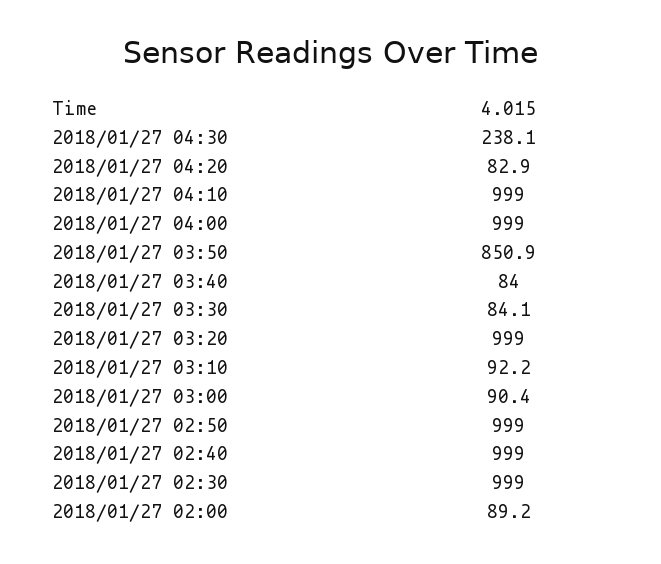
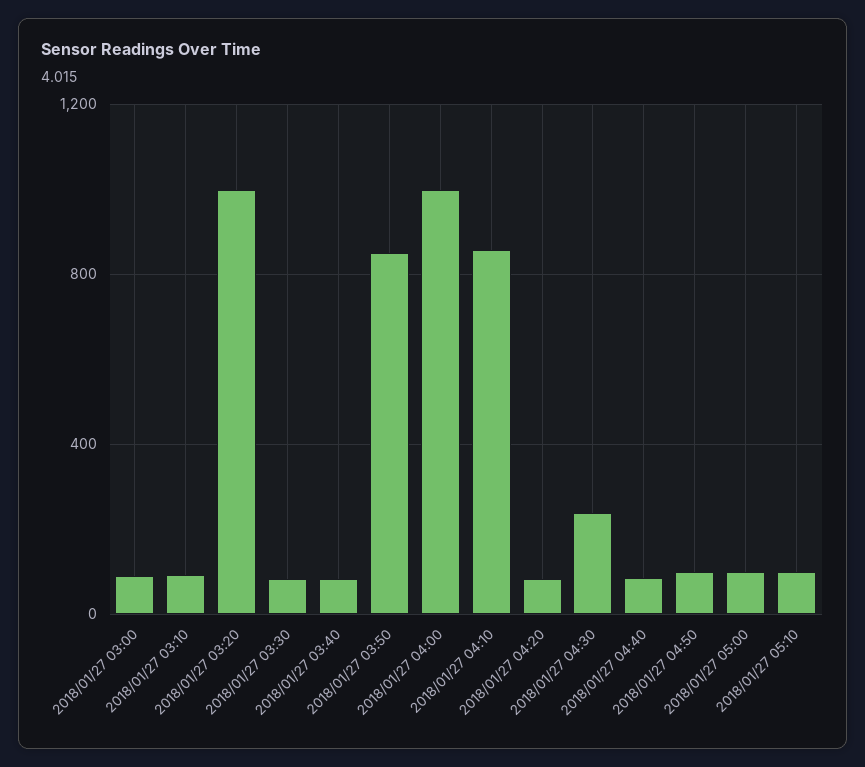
2018/01/27 04:10: 999 -> 850
2018/01/27 02:50: 999 -> none
2018/01/27 02:40: 999 -> none
2018/01/27 02:30: 999 -> none
2018/01/27 02:00: 89.2 -> none
2018/01/27 04:40: none -> 100
2018/01/27 04:50: none -> 100
2018/01/27 05:00: none -> 100
2018/01/27 05:10: none -> 100

